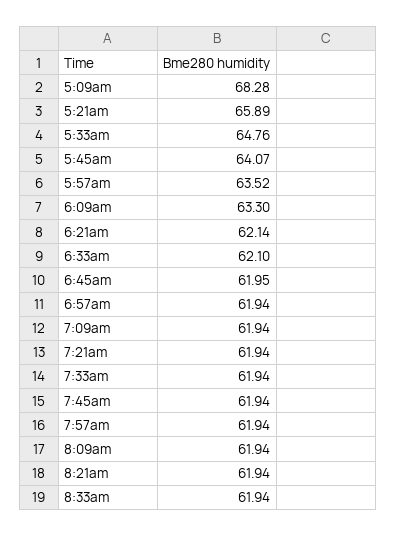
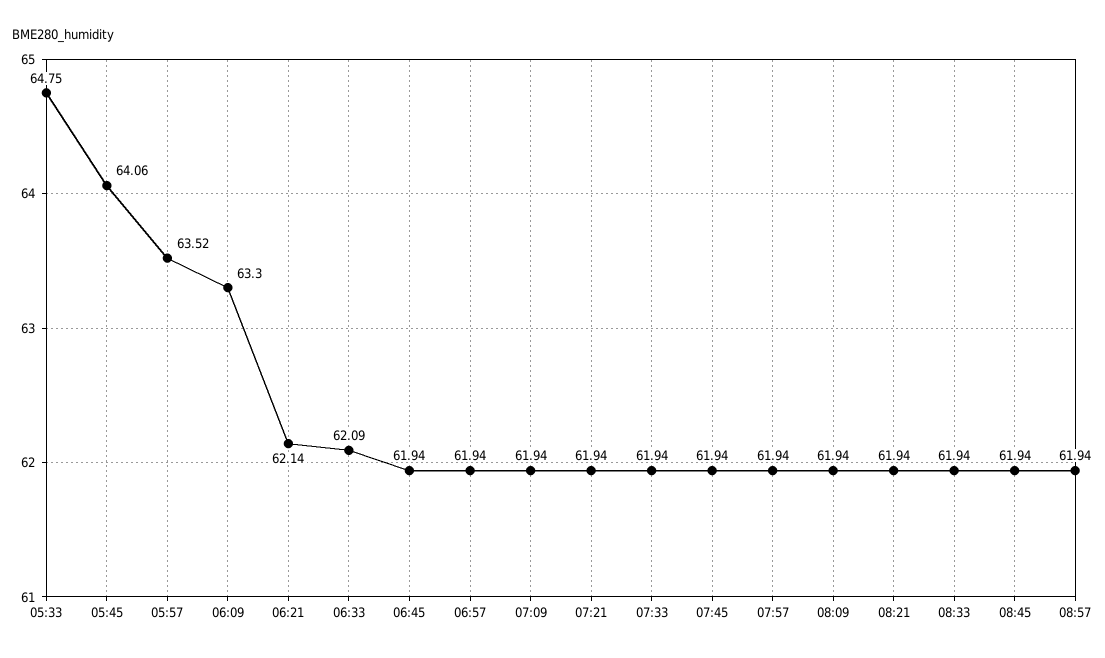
5:09am: 68.28 -> none
5:21am: 65.89 -> none
5:33am: 64.76 -> 64.75
5:45am: 64.07 -> 64.06
6:33am: 62.1 -> 62.09
6:45am: 61.95 -> 61.94
08:45: none -> 61.94
08:57: none -> 61.94

